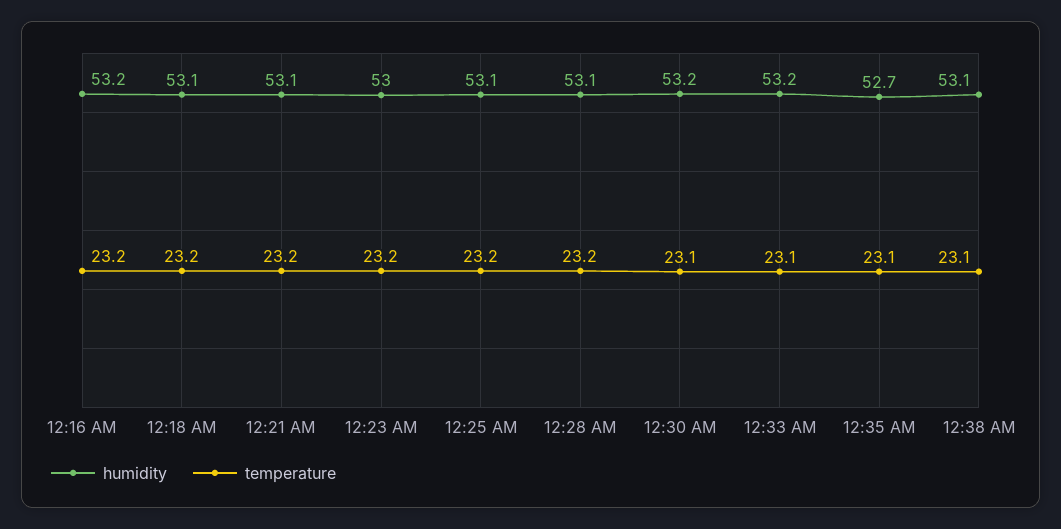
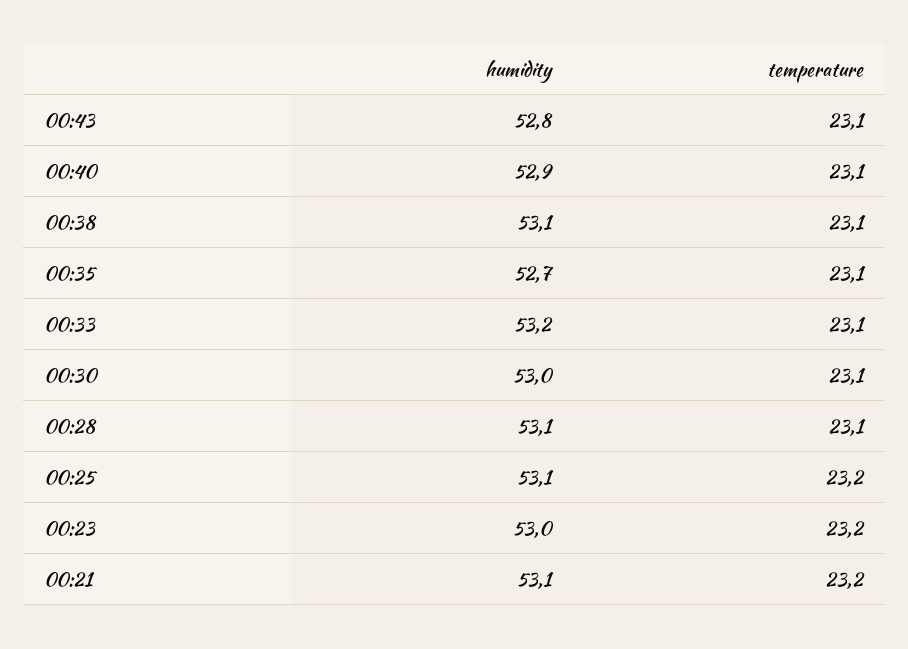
humidity, 12:16 AM: 53.2 -> none
temperature, 12:16 AM: 23.2 -> none
humidity, 12:18 AM: 53.1 -> none
temperature, 12:18 AM: 23.2 -> none
temperature, 12:28 AM: 23.2 -> 23.1
humidity, 12:30 AM: 53.2 -> 53
humidity, 00:43: none -> 52.8
temperature, 00:43: none -> 23.1
humidity, 00:40: none -> 52.9
temperature, 00:40: none -> 23.1

